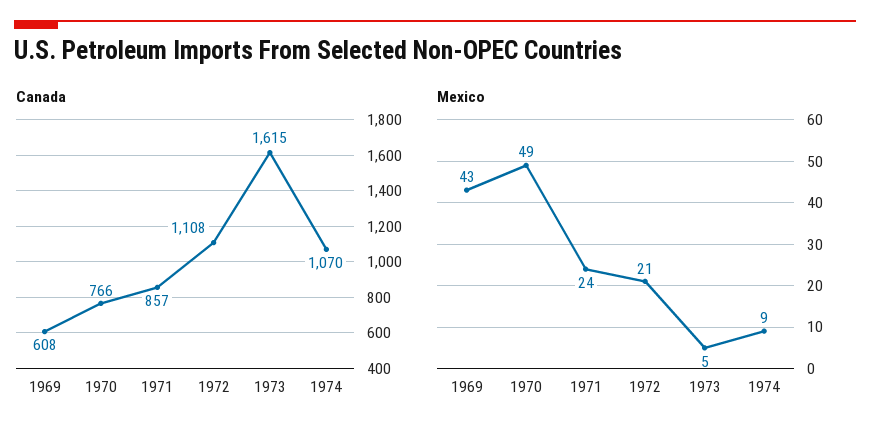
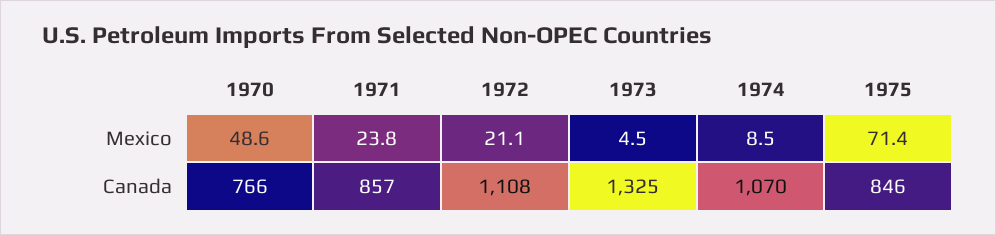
Canada, 1969: 608 -> none
Canada, 1973: 1615 -> 1325
Mexico, 1969: 43 -> none
Mexico, 1975: none -> 71.4
Canada, 1975: none -> 846

